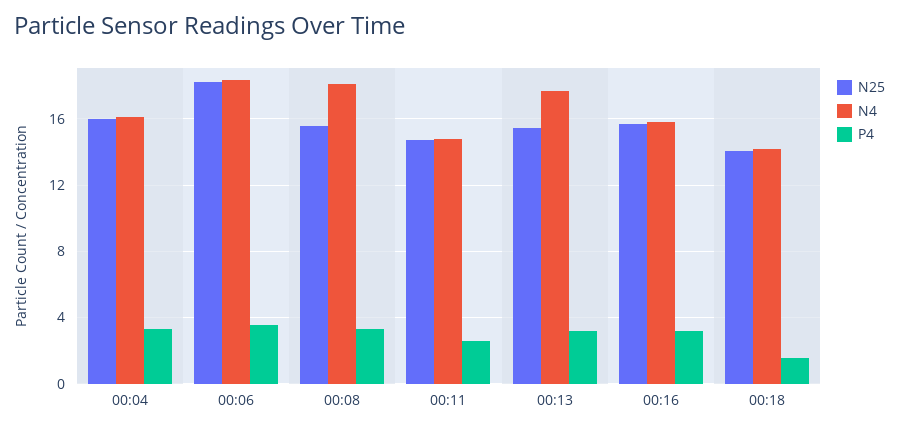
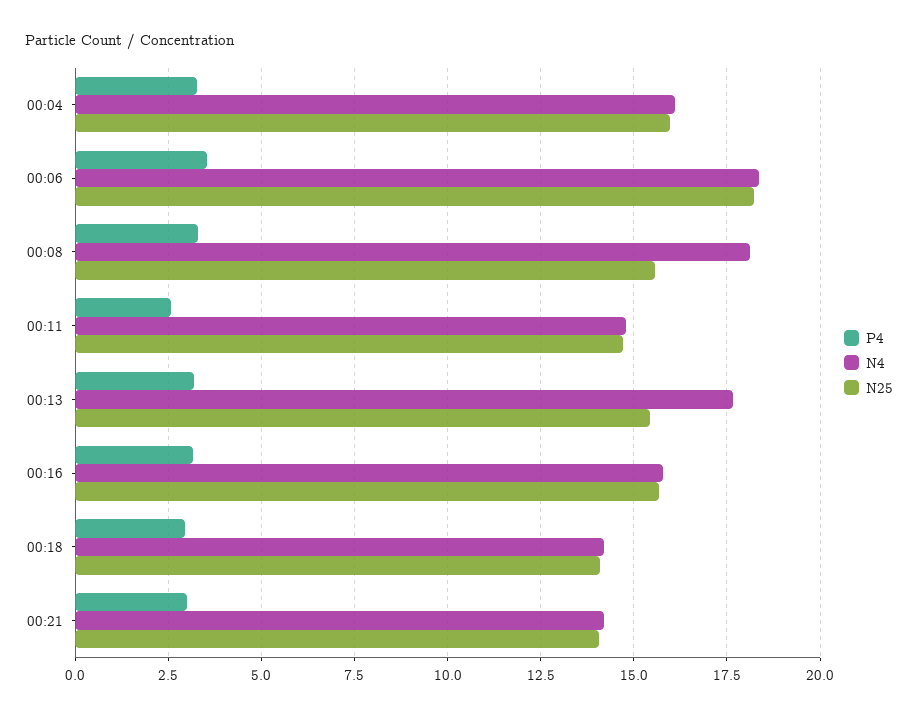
P4, 00:18: 1.5 -> 3
P4, 00:21: none -> 3
N4, 00:21: none -> 14.25
N25, 00:21: none -> 14

